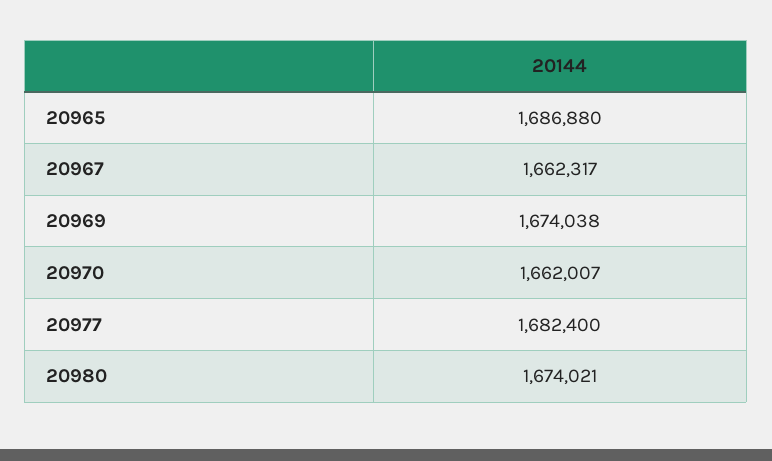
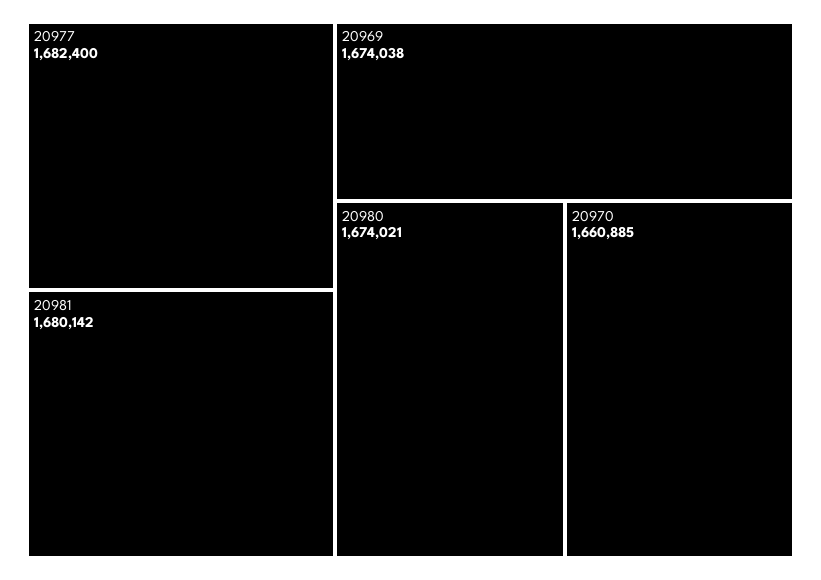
20965: 1686880 -> none
20967: 1662317 -> none
20970: 1662007 -> 1660885
20981: none -> 1680142

